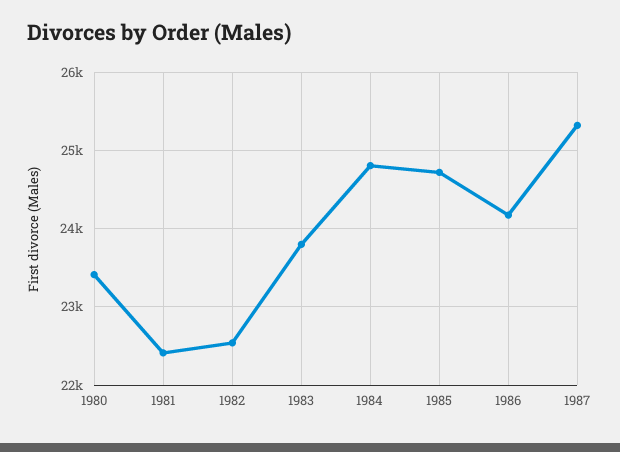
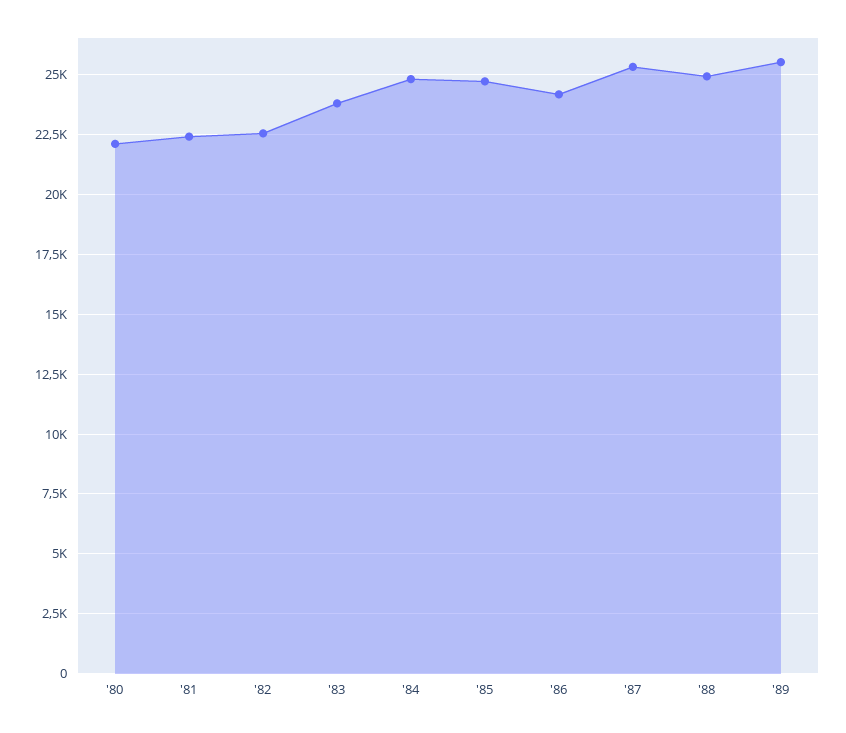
1980: 23400 -> 22000
'88: none -> 25000
'89: none -> 25500

